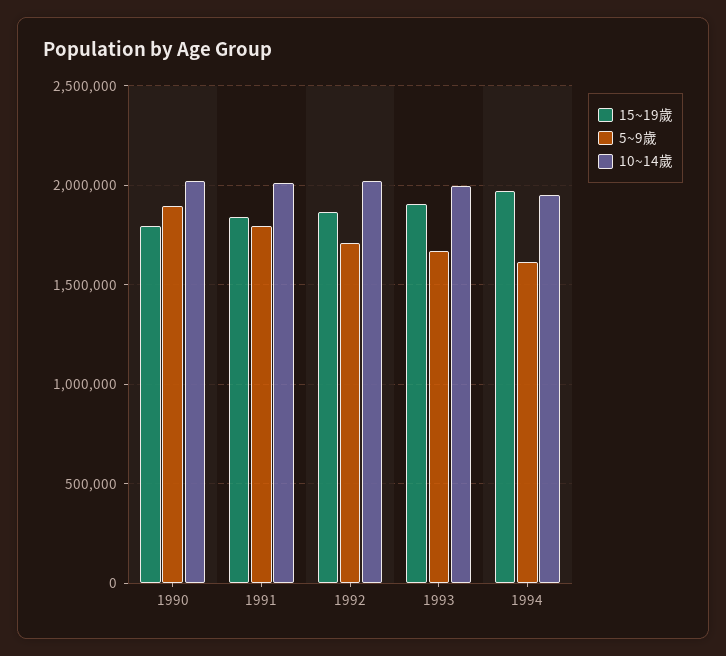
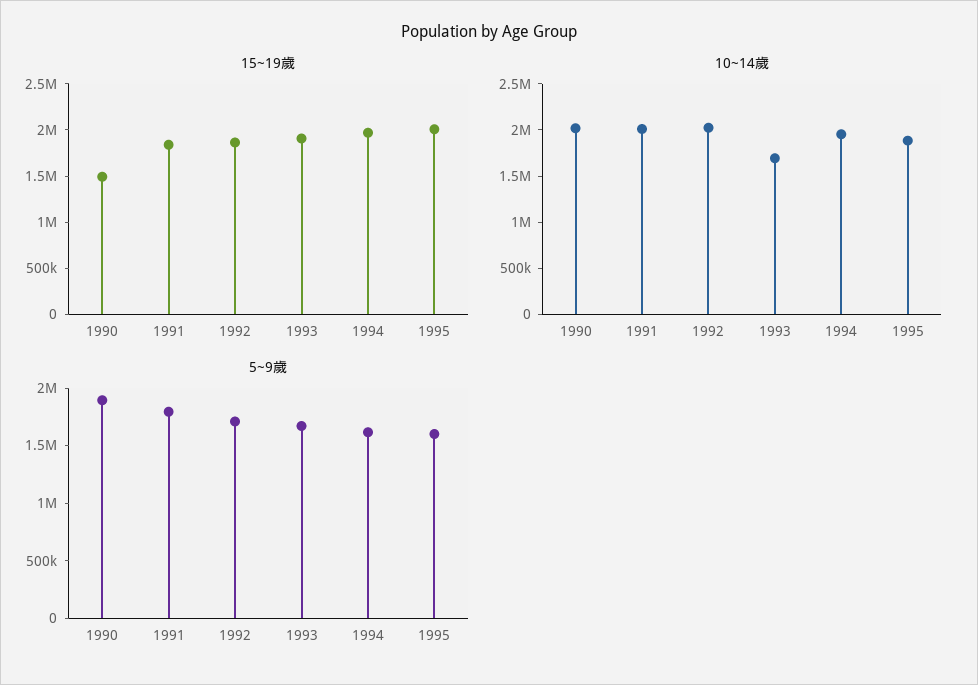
15~19歲, 1990: 1800000 -> 1500000
10~14歲, 1993: 2000000 -> 1700000
15~19歲, 1995: none -> 2000000
10~14歲, 1995: none -> 1900000
5~9歲, 1995: none -> 1600000

